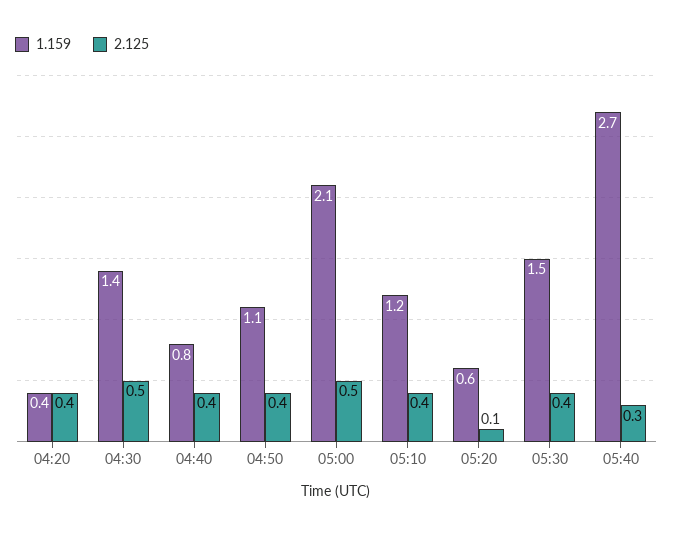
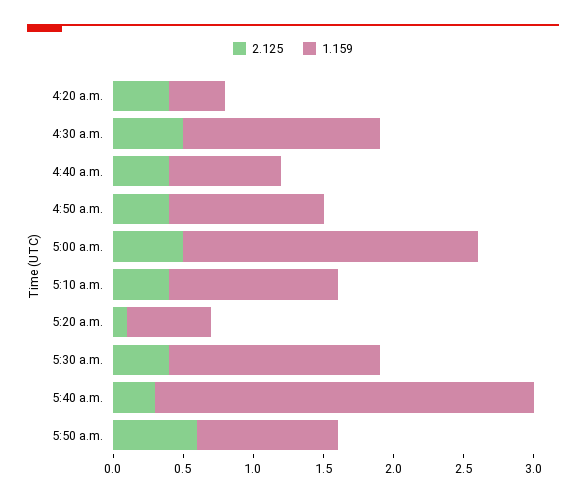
2.125, 5:50 a.m.: none -> 0.6
1.159, 5:50 a.m.: none -> 1

